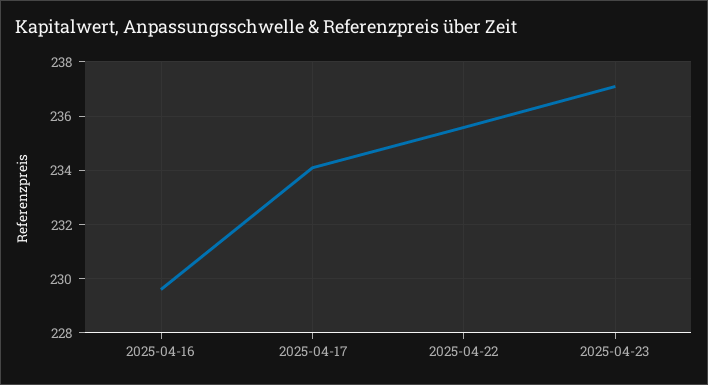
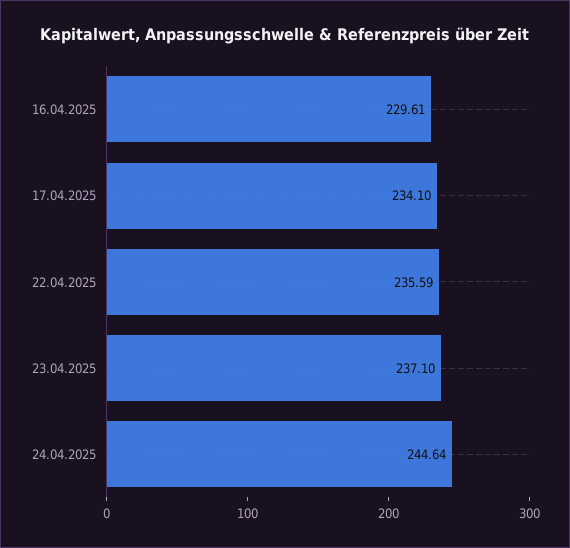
24.04.2025: none -> 244.64

